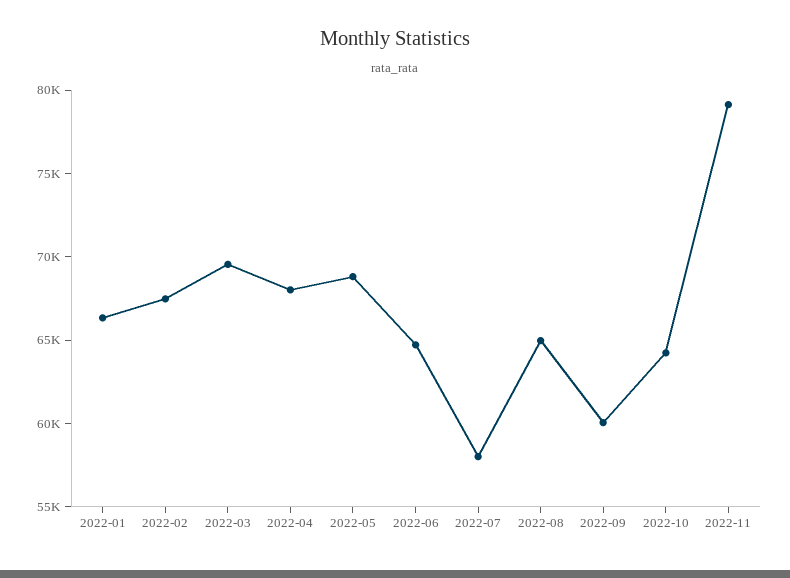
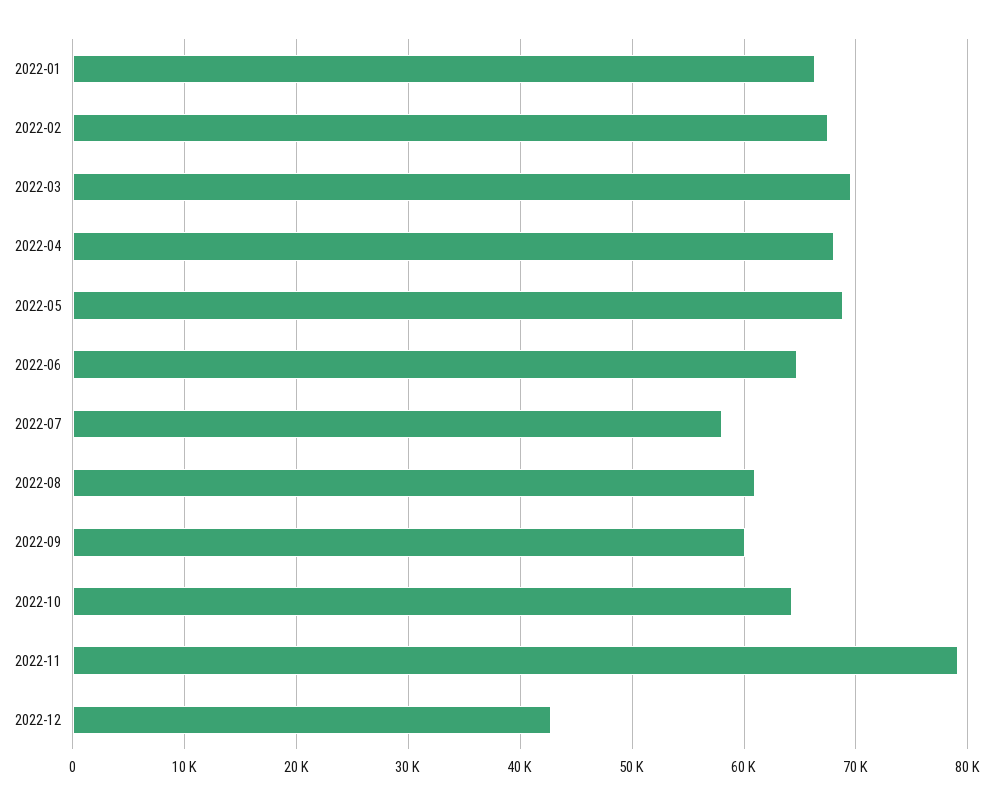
2022-08: 65000 -> 61000
2022-12: none -> 43000

